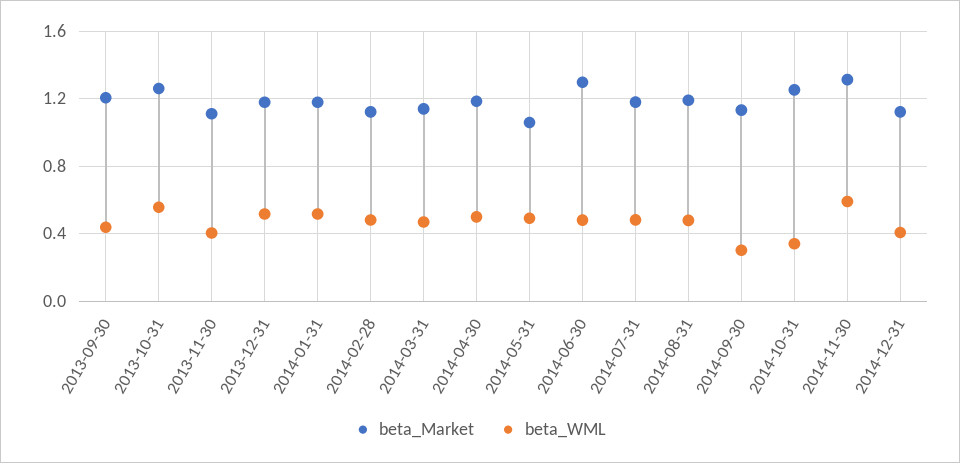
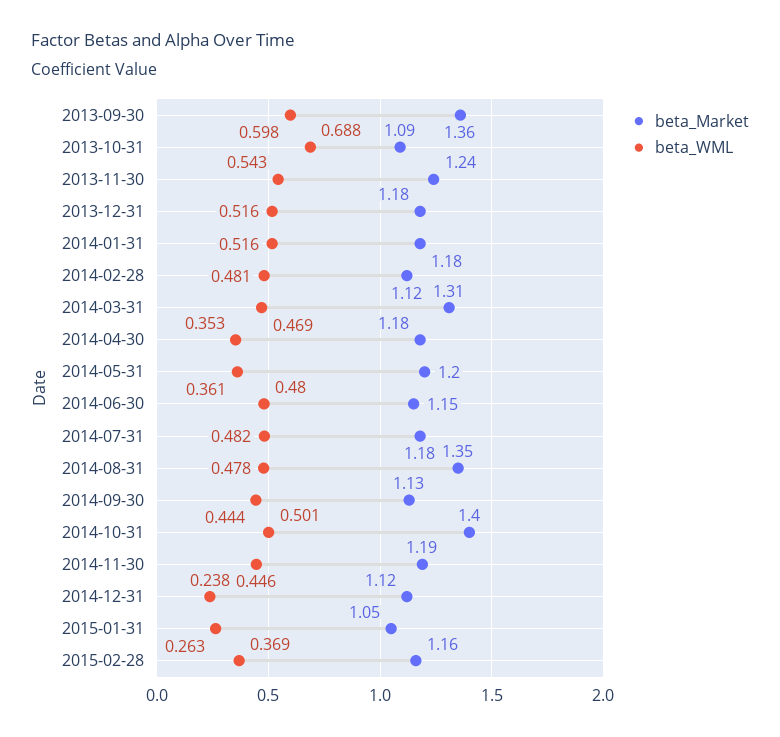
beta_Market, 2013-09-30: 1.2 -> 1.36
beta_WML, 2013-09-30: 0.45 -> 0.598
beta_Market, 2013-10-31: 1.25 -> 1.09
beta_WML, 2013-10-31: 0.55 -> 0.688
beta_Market, 2013-11-30: 1.1 -> 1.24
beta_WML, 2013-11-30: 0.4 -> 0.543
beta_Market, 2014-03-31: 1.15 -> 1.31
beta_WML, 2014-04-30: 0.5 -> 0.353
beta_Market, 2014-05-31: 1.05 -> 1.2
beta_WML, 2014-05-31: 0.5 -> 0.361
beta_Market, 2014-06-30: 1.3 -> 1.15
beta_Market, 2014-08-31: 1.2 -> 1.35
beta_WML, 2014-09-30: 0.3 -> 0.444
beta_Market, 2014-10-31: 1.25 -> 1.4
beta_WML, 2014-10-31: 0.35 -> 0.501
beta_Market, 2014-11-30: 1.3 -> 1.19
beta_WML, 2014-11-30: 0.6 -> 0.446
beta_WML, 2014-12-31: 0.4 -> 0.238
beta_Market, 2015-01-31: none -> 1.05
beta_WML, 2015-01-31: none -> 0.263
beta_Market, 2015-02-28: none -> 1.16
beta_WML, 2015-02-28: none -> 0.369

